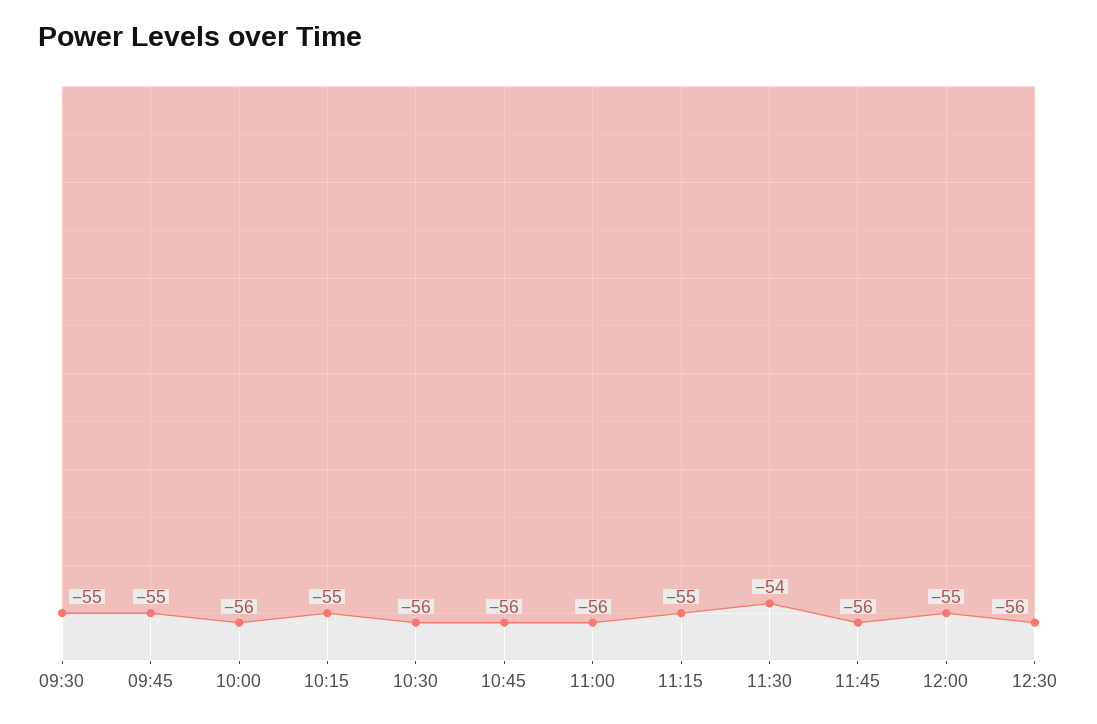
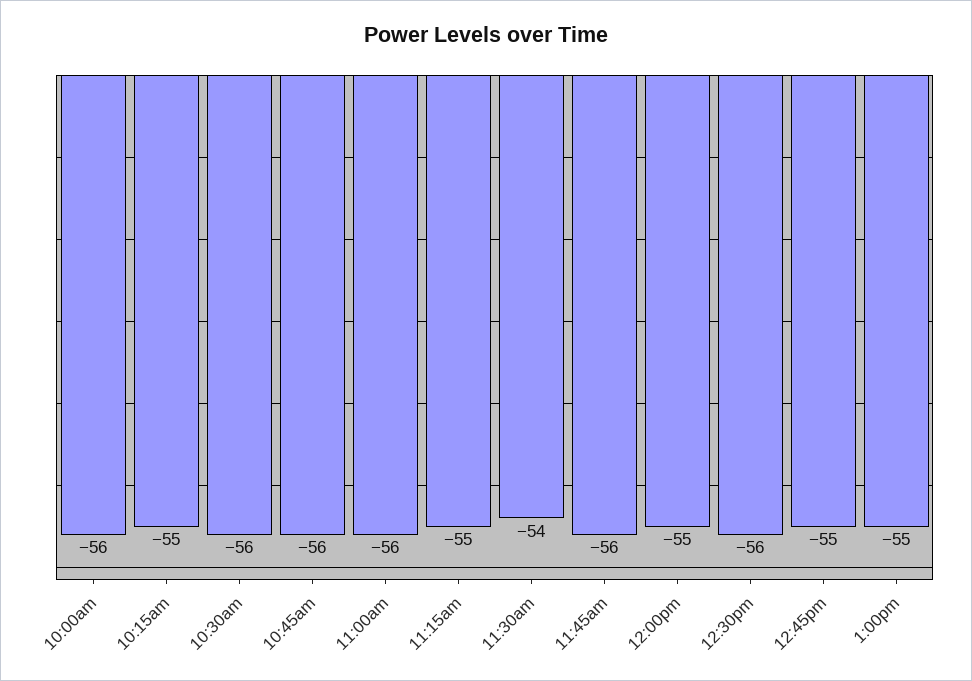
09:30: -55 -> none
09:45: -55 -> none
12:45pm: none -> -55
1:00pm: none -> -55

